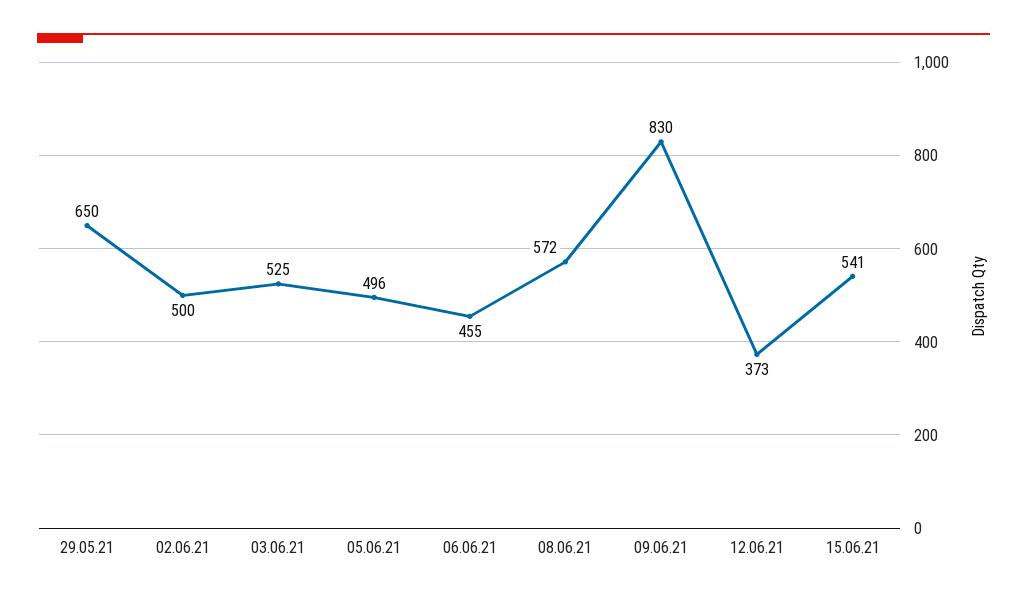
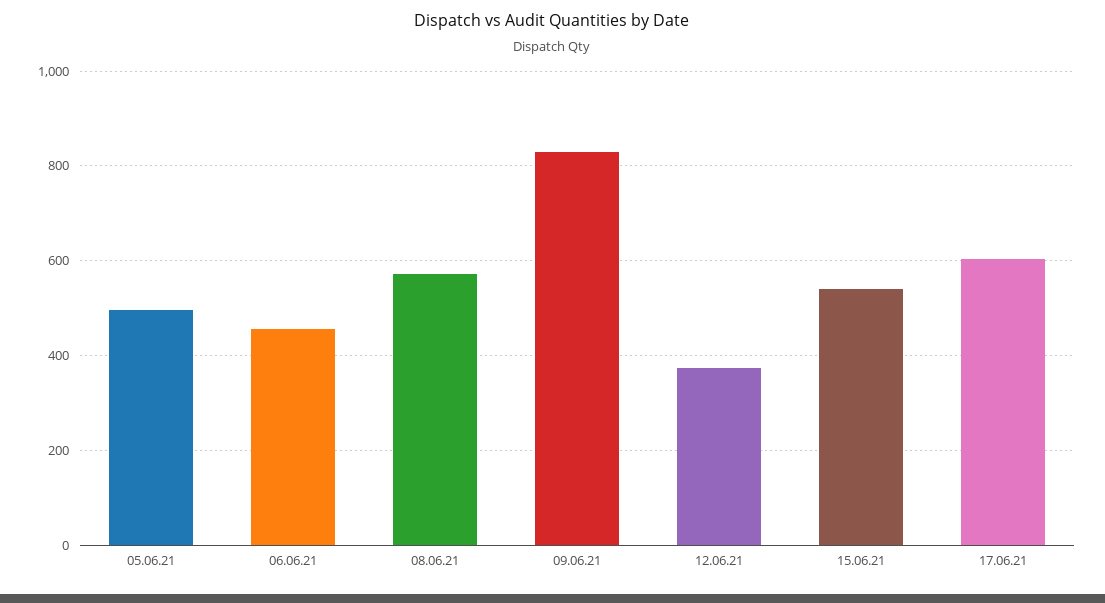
29.05.21: 650 -> none
02.06.21: 500 -> none
03.06.21: 525 -> none
17.06.21: none -> 600

